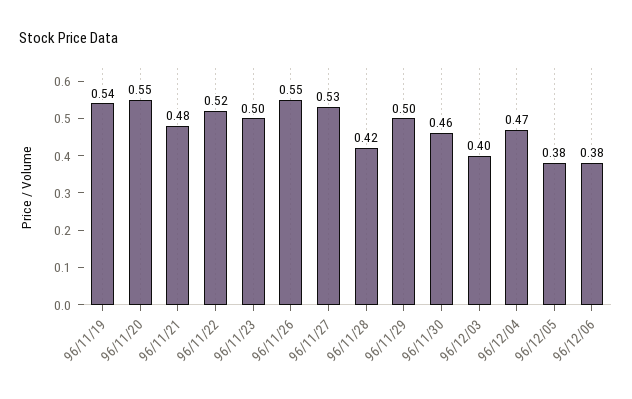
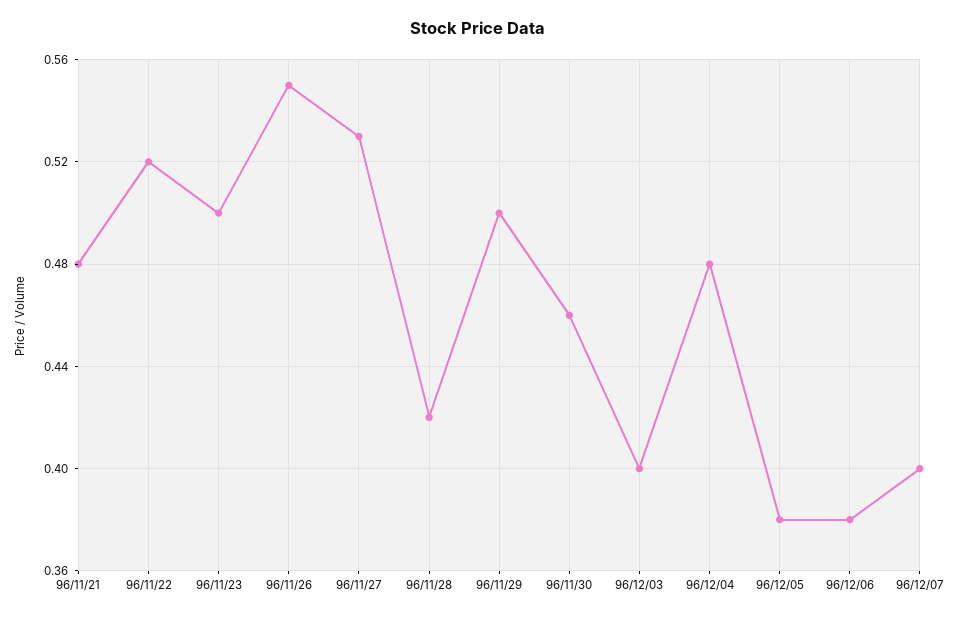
96/11/19: 0.54 -> none
96/11/20: 0.55 -> none
96/12/04: 0.47 -> 0.48
96/12/07: none -> 0.4

